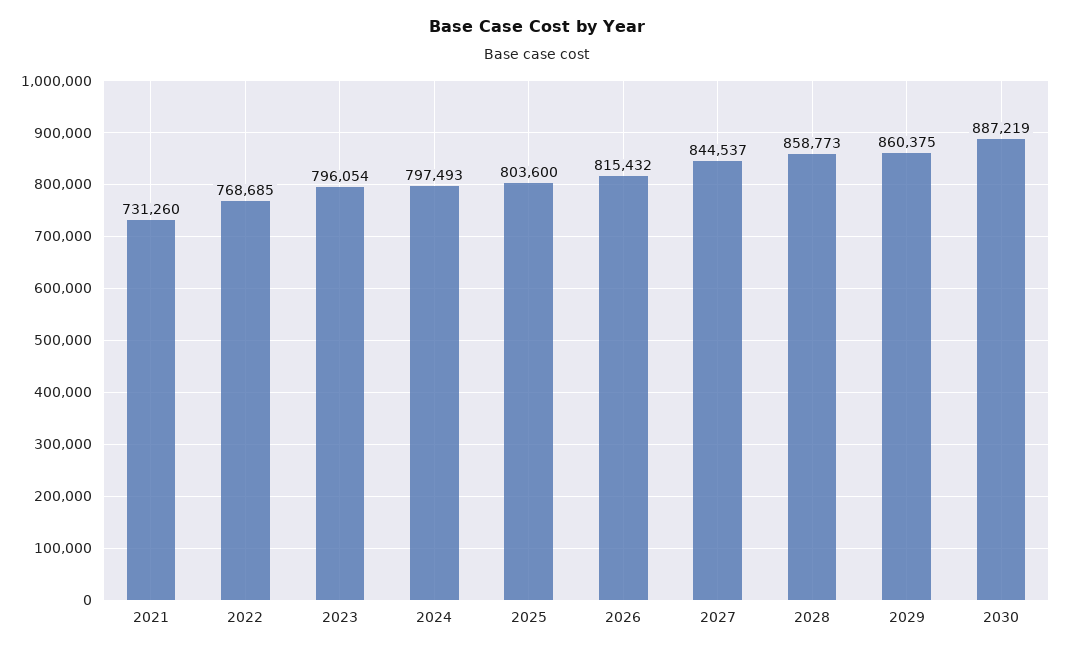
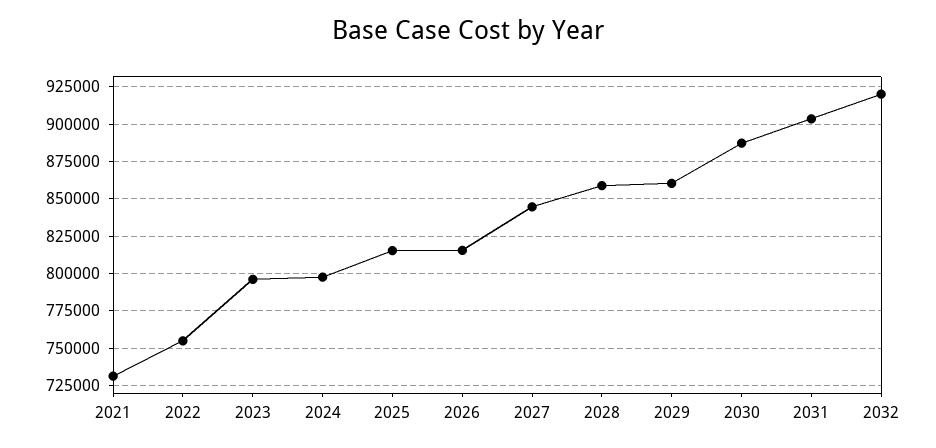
2022: 768685 -> 755000
2025: 803600 -> 815000
2031: none -> 905000
2032: none -> 920000

